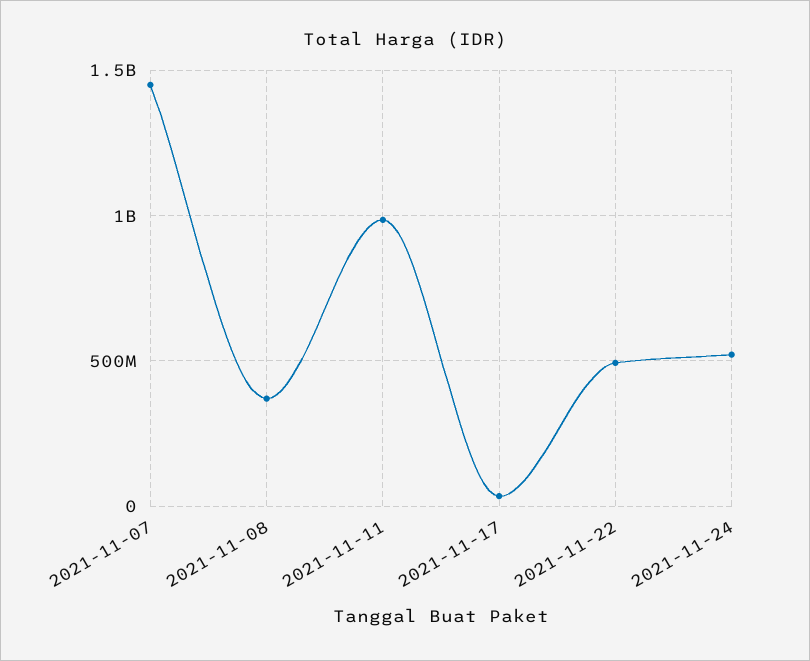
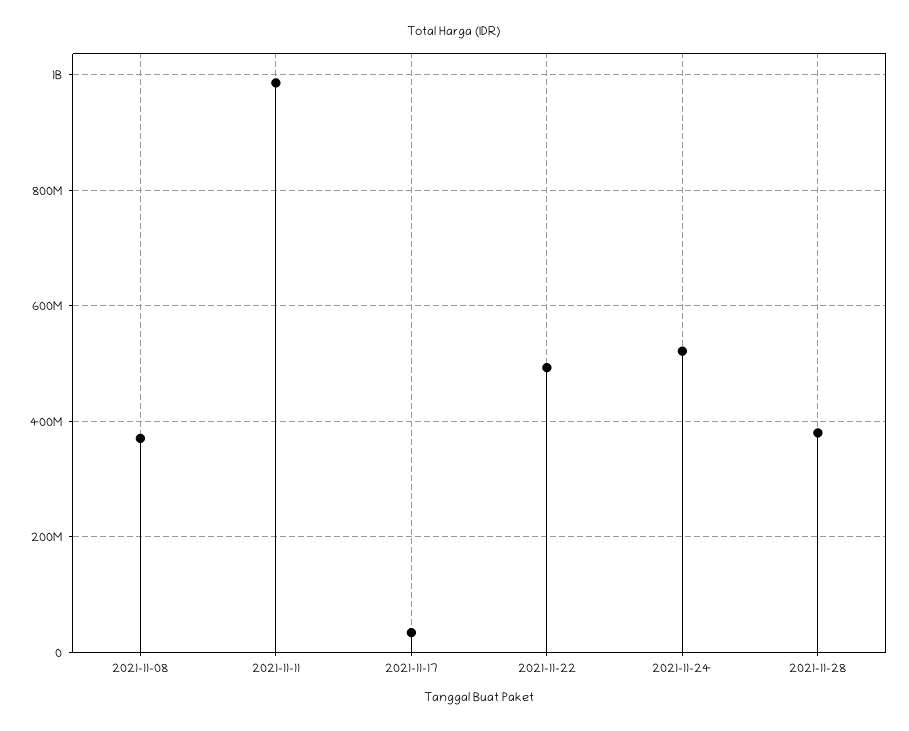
2021-11-07: 1450000000 -> none
2021-11-28: none -> 380000000

